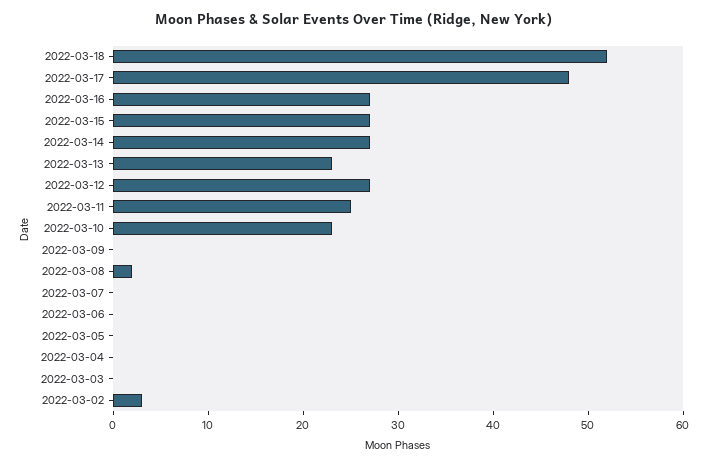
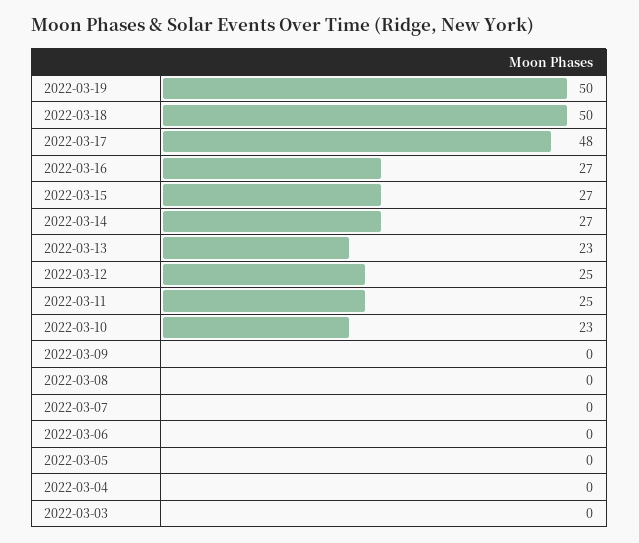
2022-03-18: 52 -> 50
2022-03-12: 27 -> 25
2022-03-08: 2 -> 0
2022-03-02: 3 -> none
2022-03-19: none -> 50

